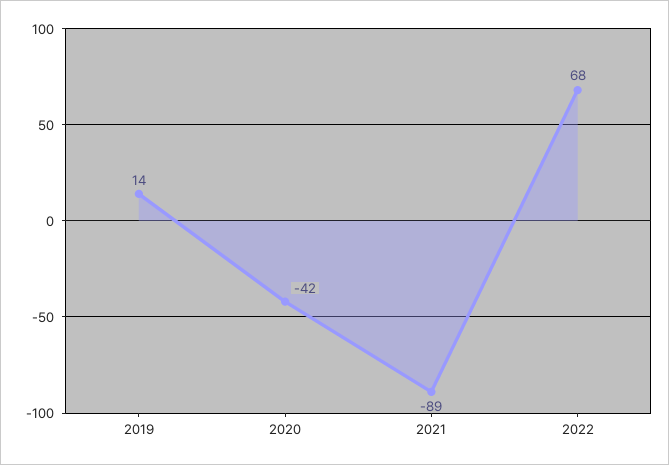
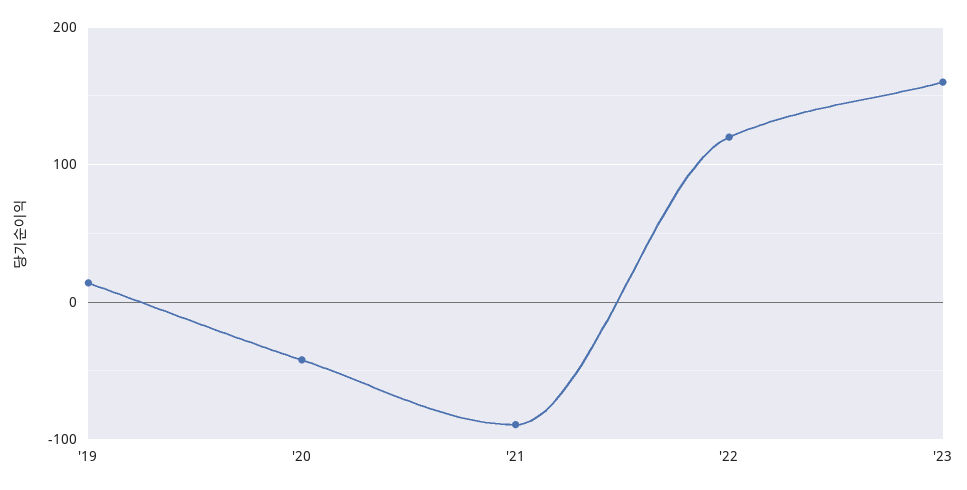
2022: 68 -> 120
'23: none -> 160

